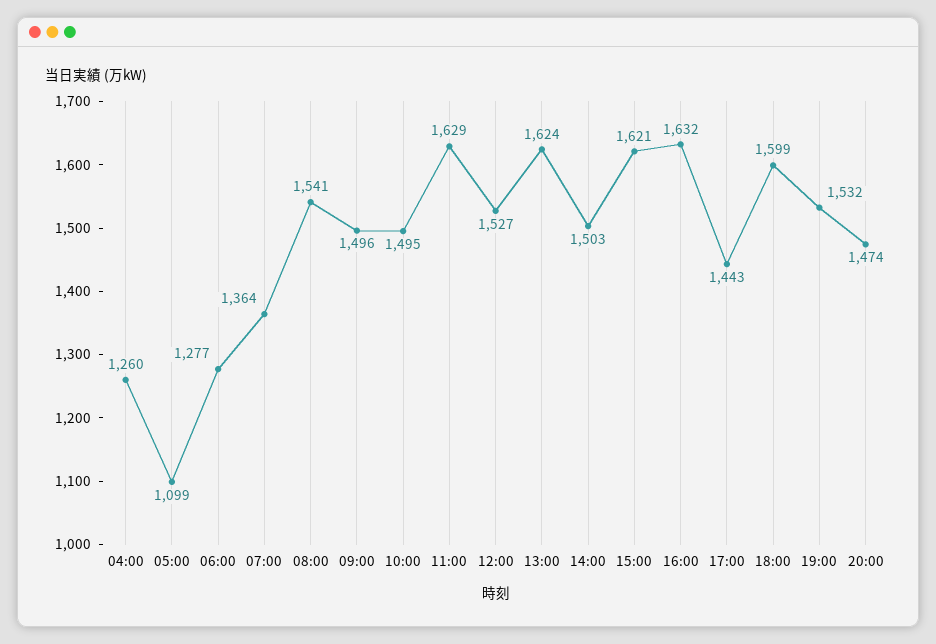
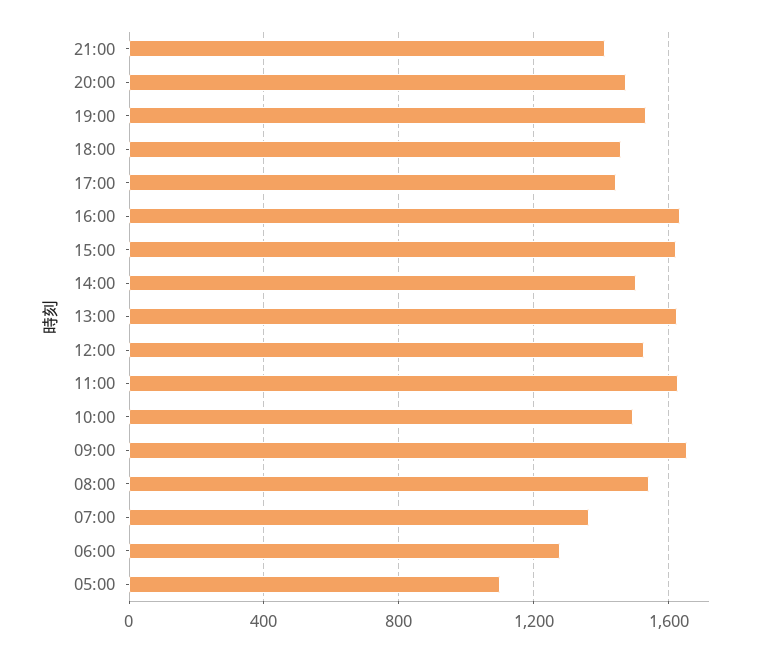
04:00: 1260 -> none
09:00: 1496 -> 1650
18:00: 1599 -> 1450
21:00: none -> 1400

